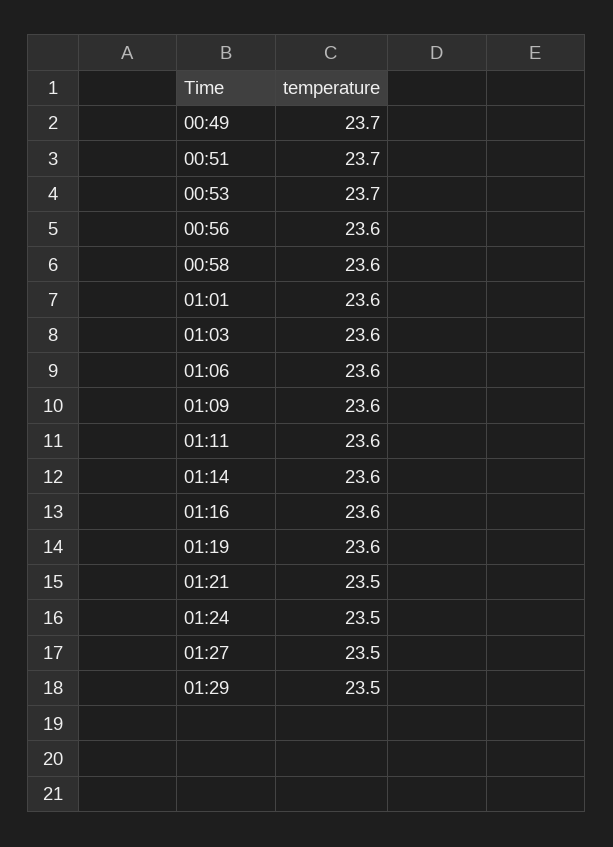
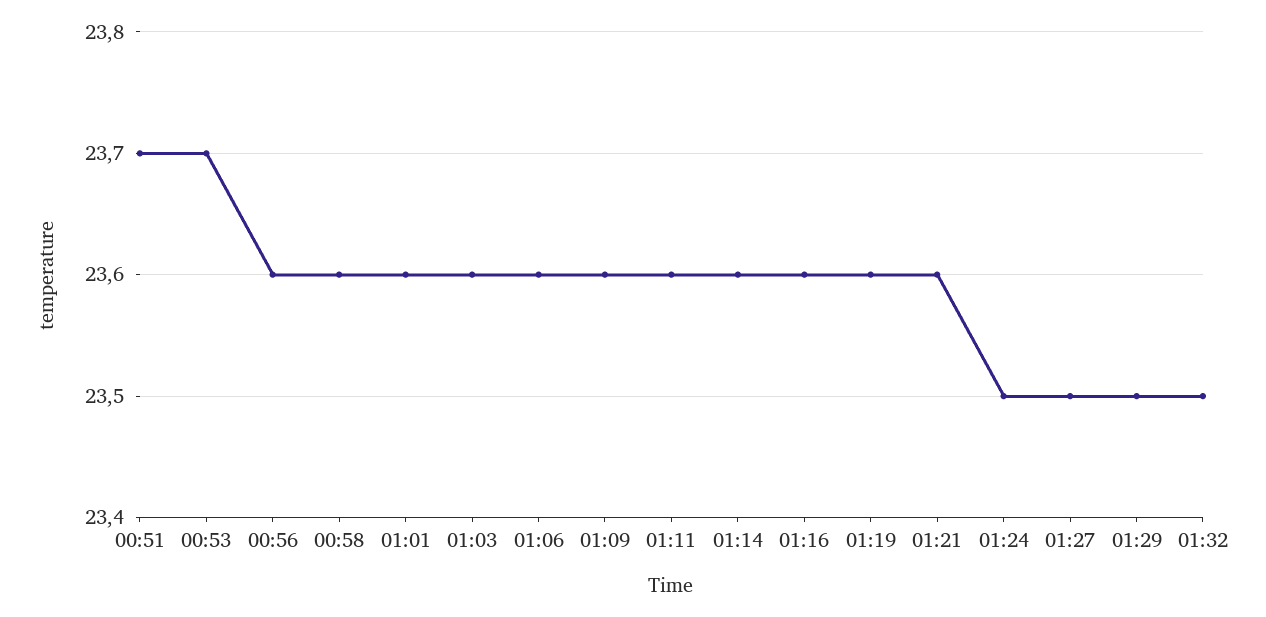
00:49: 23.7 -> none
01:21: 23.5 -> 23.6
01:32: none -> 23.5

